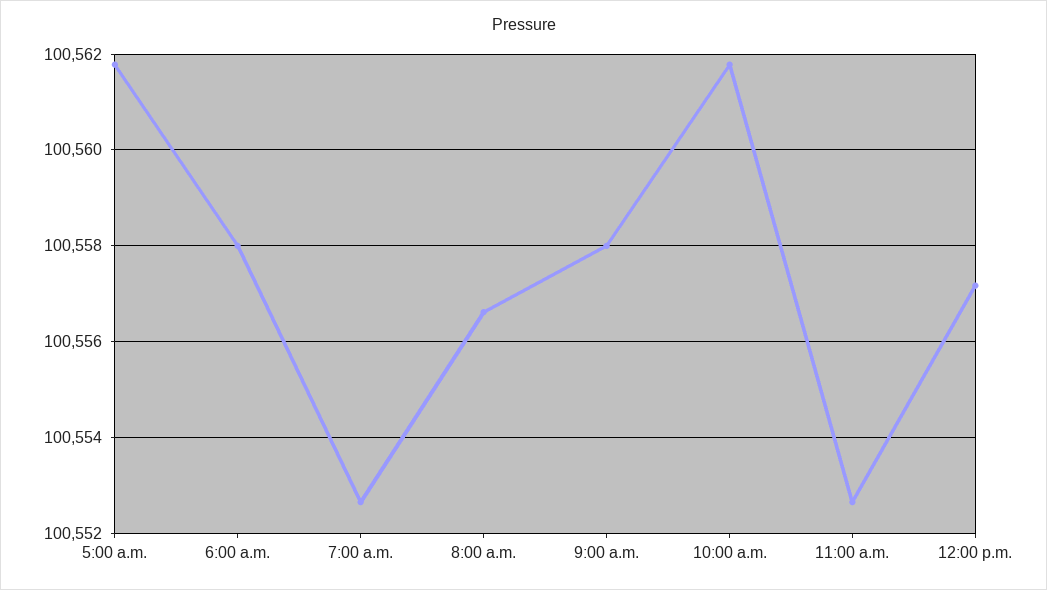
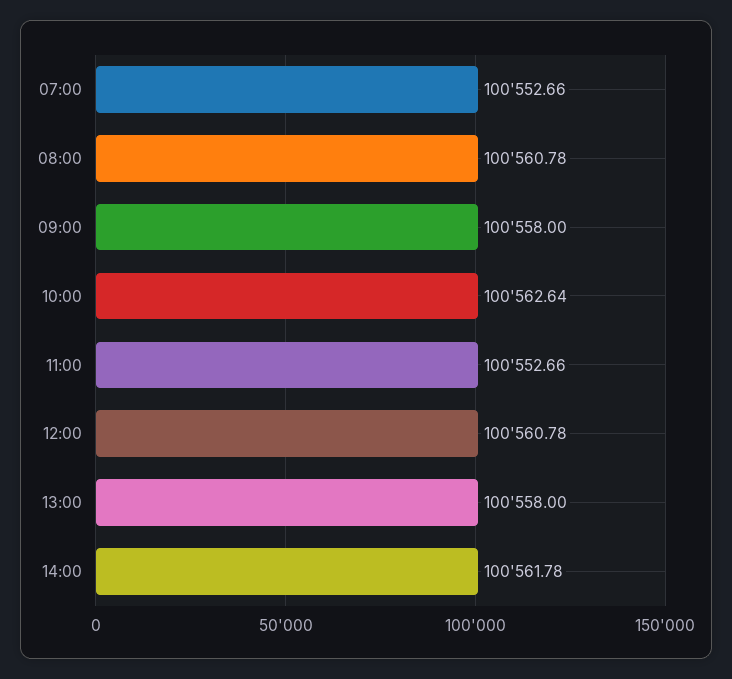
5:00 a.m.: 100561.8 -> none
6:00 a.m.: 100558 -> none
8:00 a.m.: 100556.6 -> 100560.78
10:00 a.m.: 100561.8 -> 100562.64
12:00 p.m.: 100557.2 -> 100560.78
13:00: none -> 100558
14:00: none -> 100561.78

